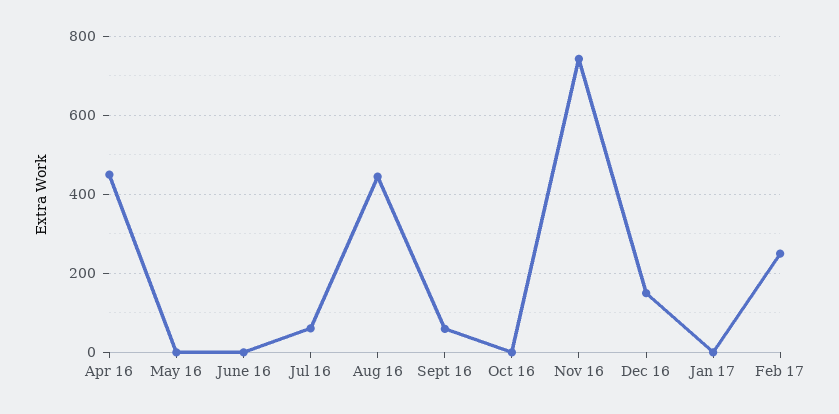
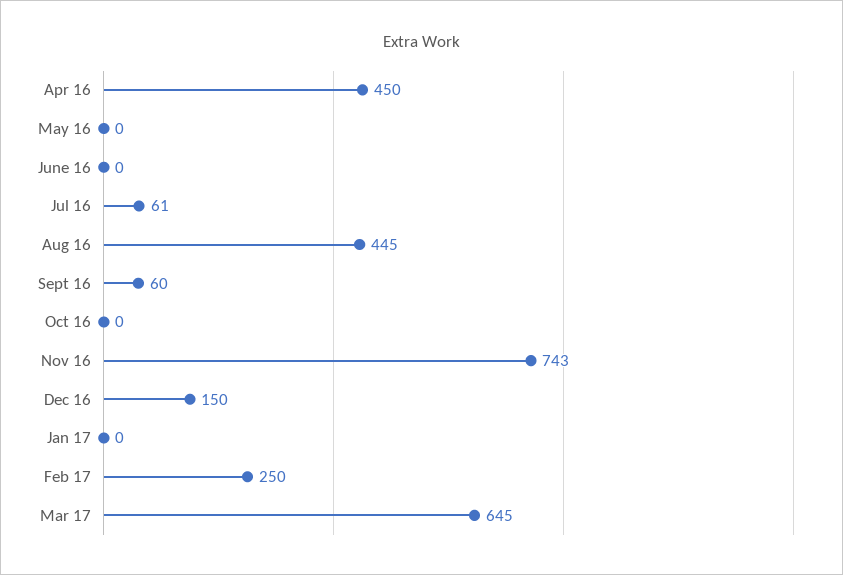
Mar 17: none -> 645

